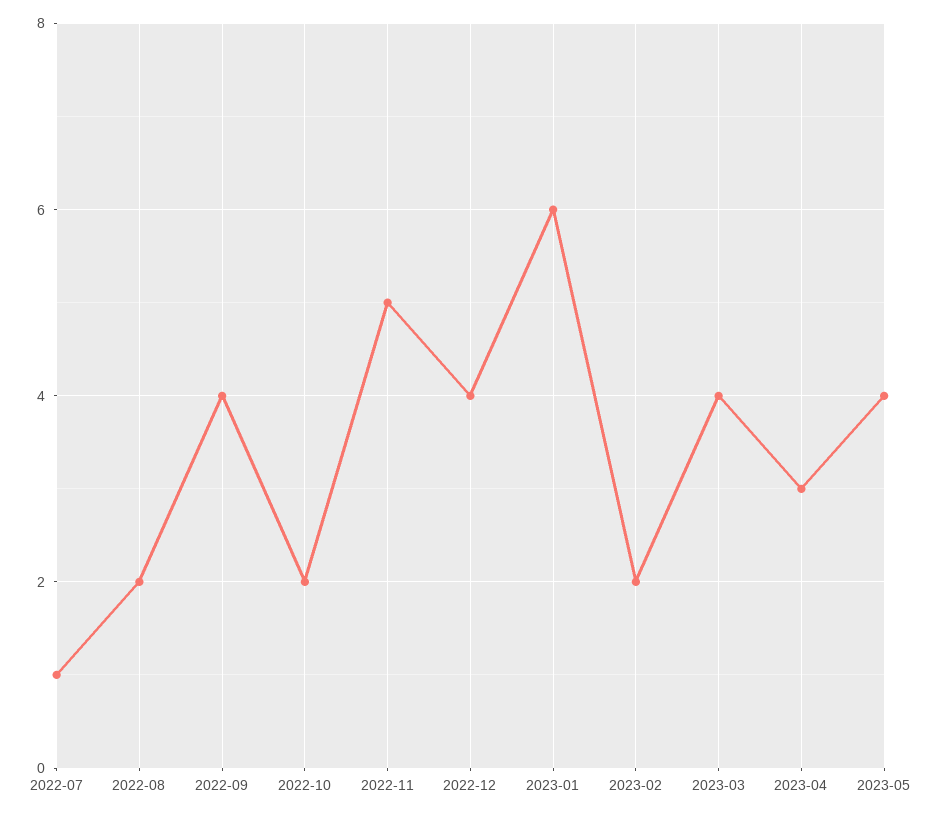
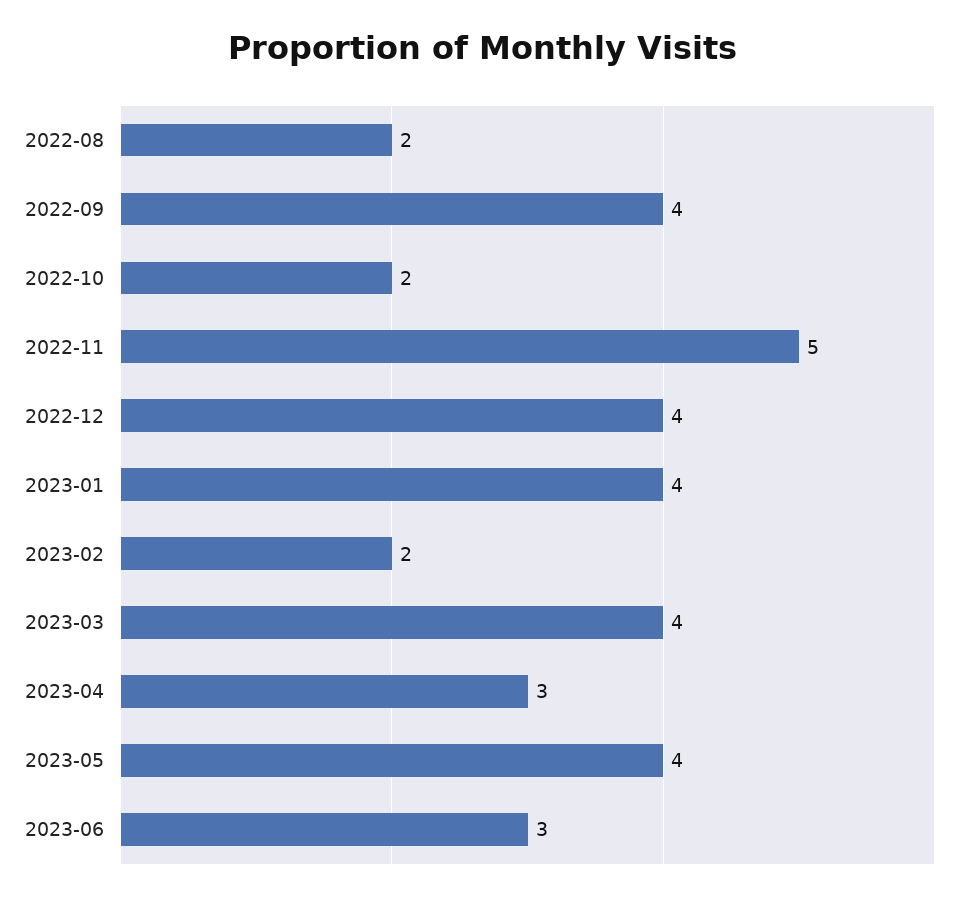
2022-07: 1 -> none
2023-01: 6 -> 4
2023-06: none -> 3

